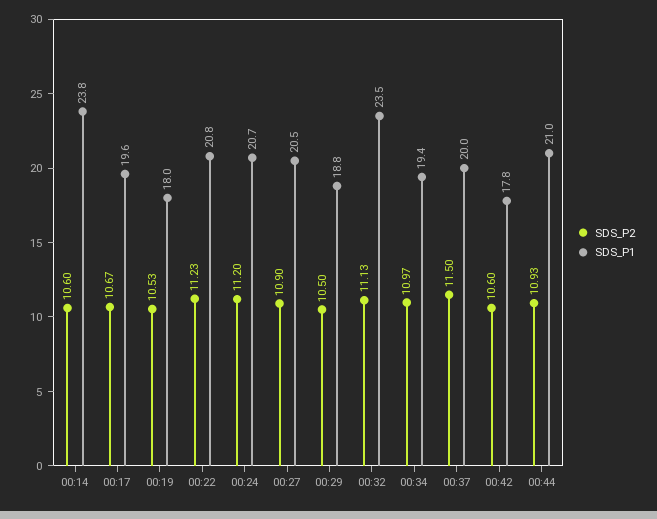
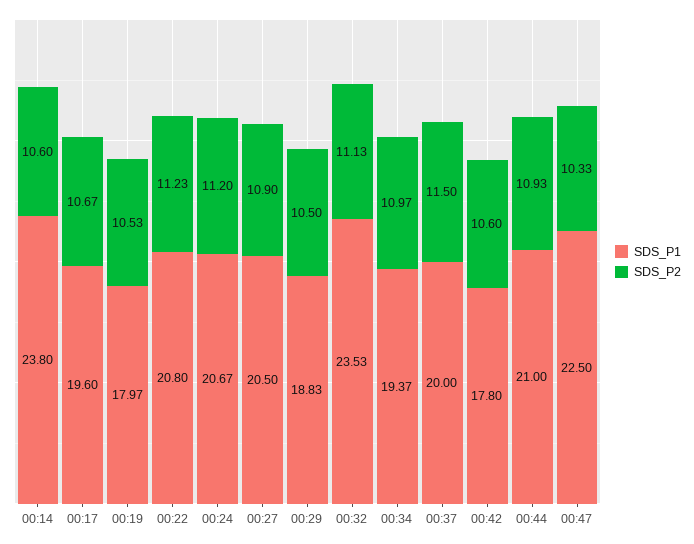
SDS_P1, 00:47: none -> 22.5
SDS_P2, 00:47: none -> 10.33

